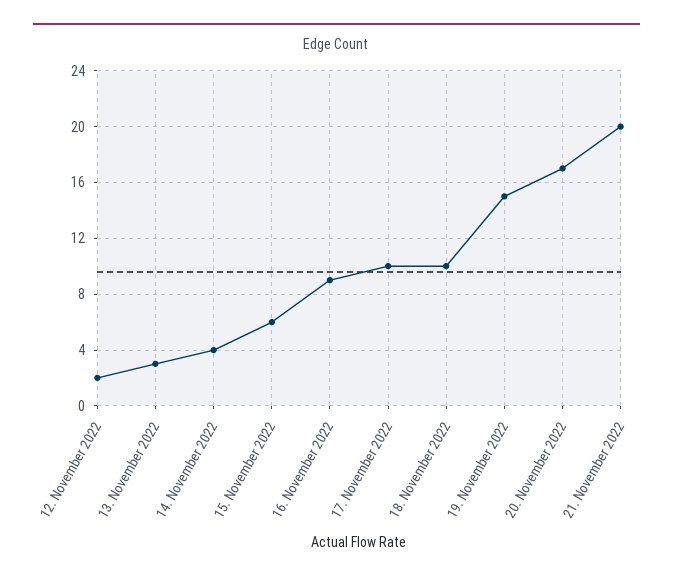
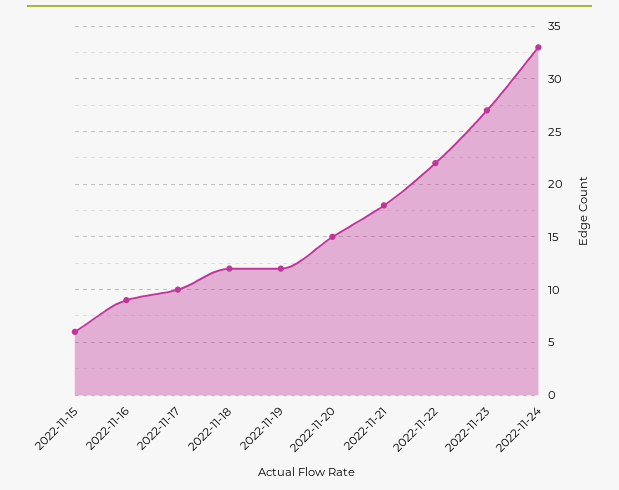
12. November 2022: 2 -> none
13. November 2022: 3 -> none
14. November 2022: 4 -> none
18. November 2022: 10 -> 12
19. November 2022: 15 -> 12
20. November 2022: 17 -> 15
21. November 2022: 20 -> 18
2022-11-22: none -> 22
2022-11-23: none -> 27
2022-11-24: none -> 33

